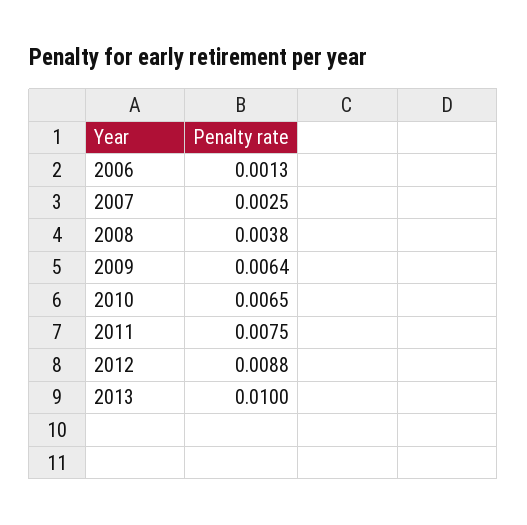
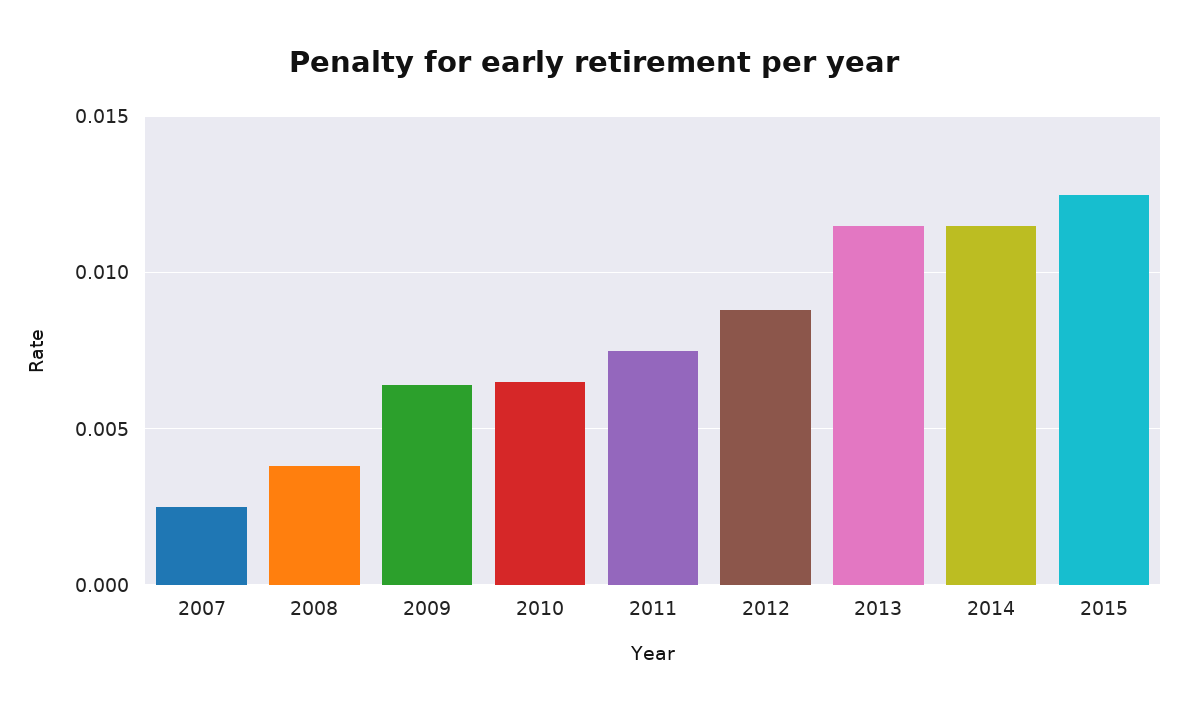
2006: 0.0013 -> none
2013: 0.01 -> 0.0115
2014: none -> 0.0115
2015: none -> 0.0125

